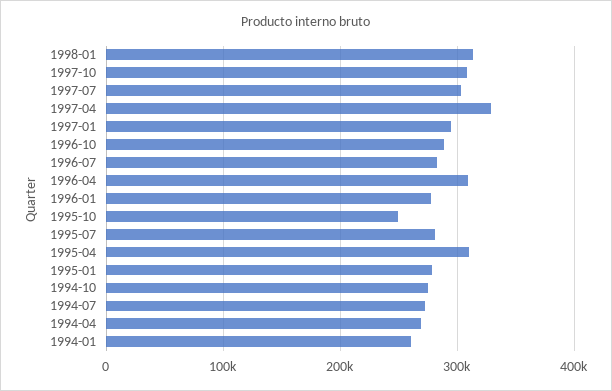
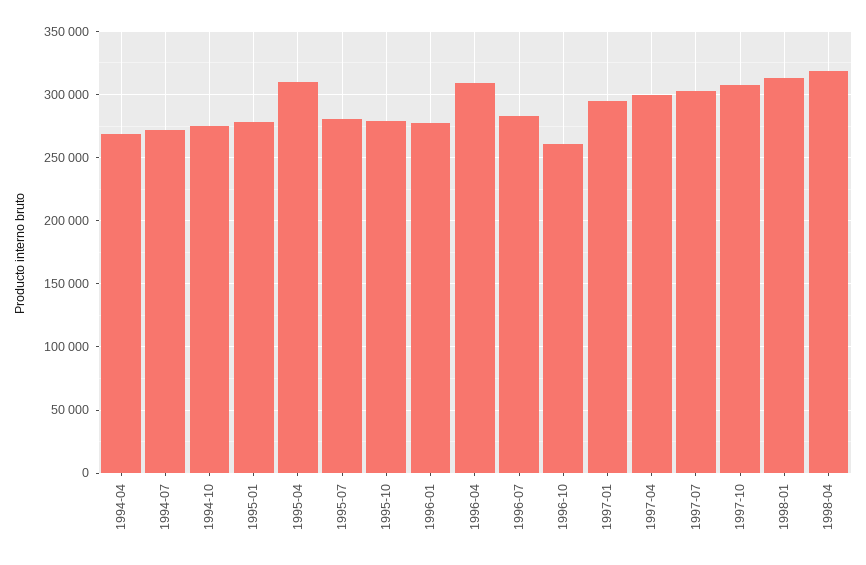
1997-04: 330000 -> 300000
1996-10: 290000 -> 260000
1995-10: 250000 -> 280000
1994-01: 260000 -> none
1998-04: none -> 320000

